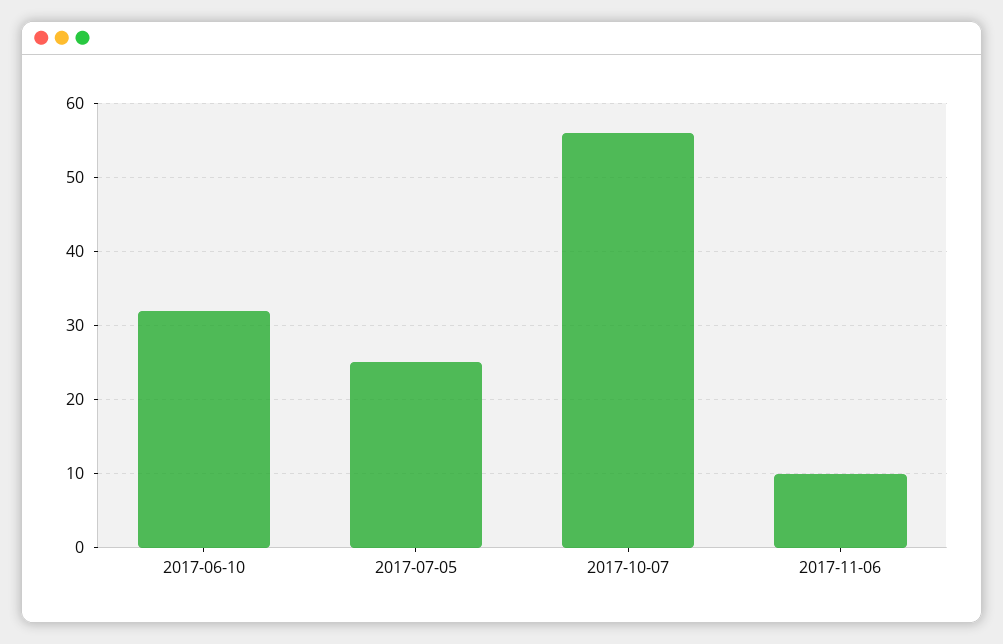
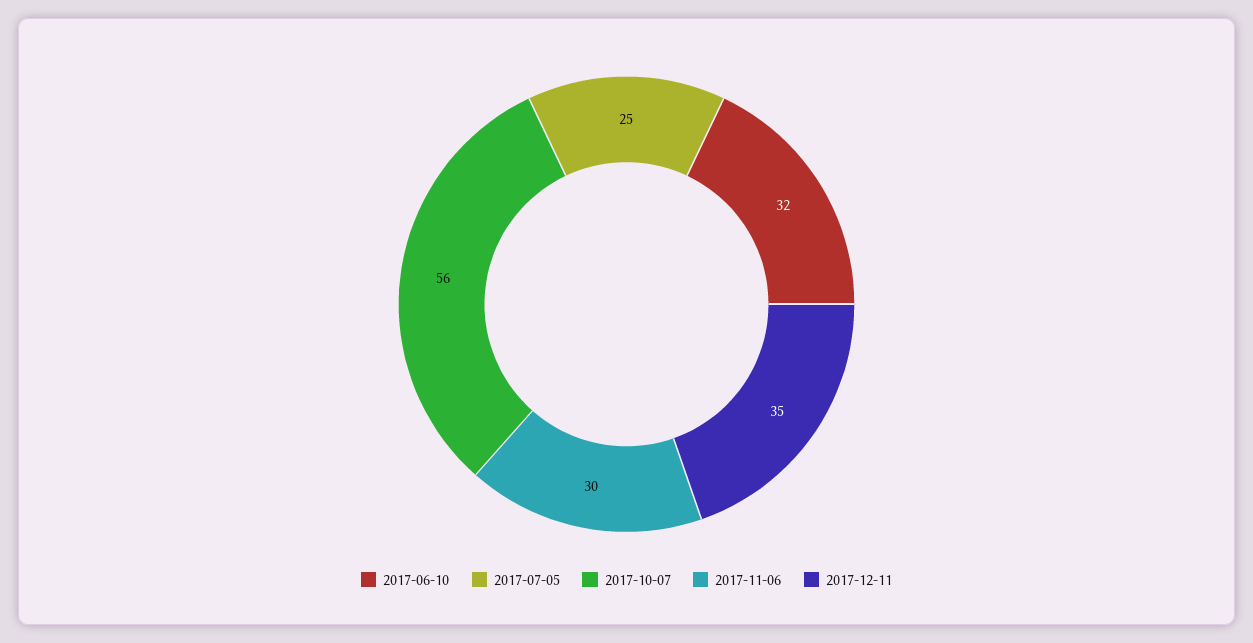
2017-11-06: 10 -> 30
2017-12-11: none -> 35

